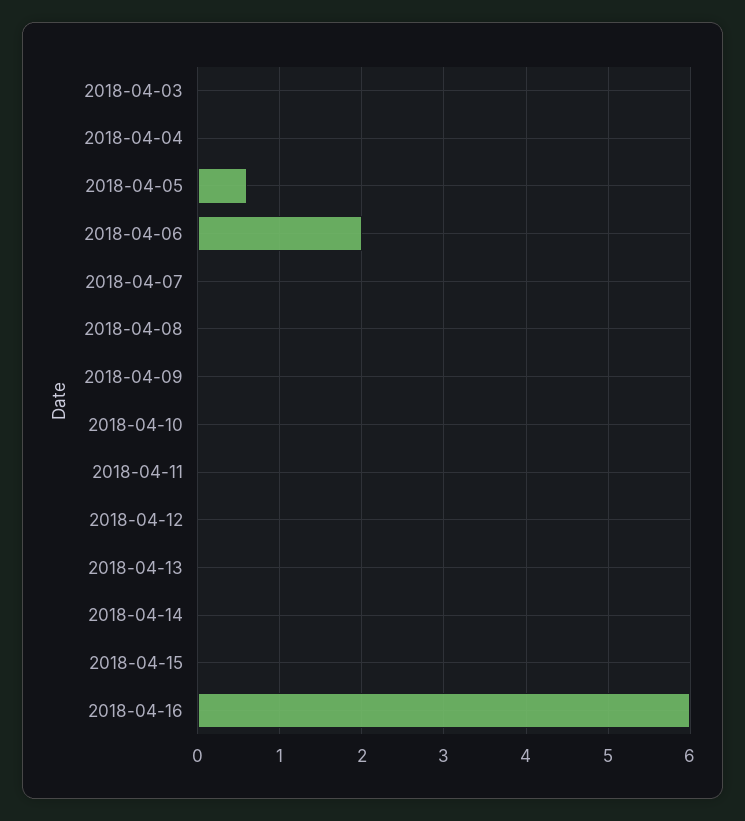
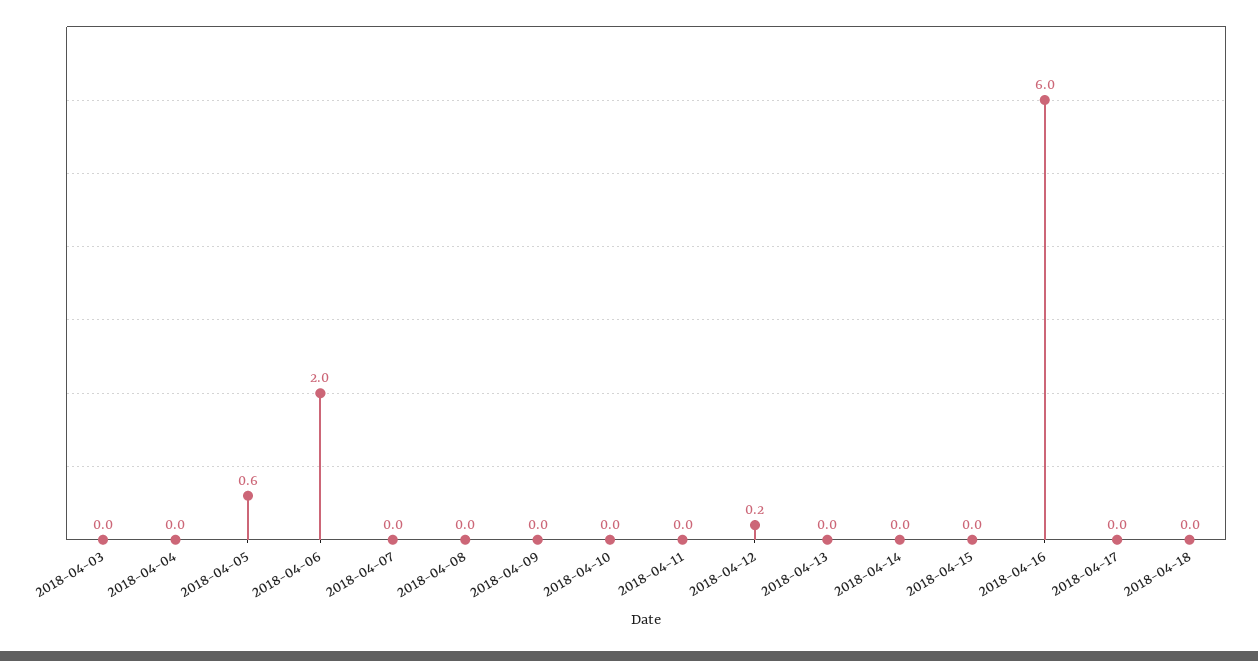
2018-04-12: 0 -> 0.2
2018-04-17: none -> 0
2018-04-18: none -> 0

